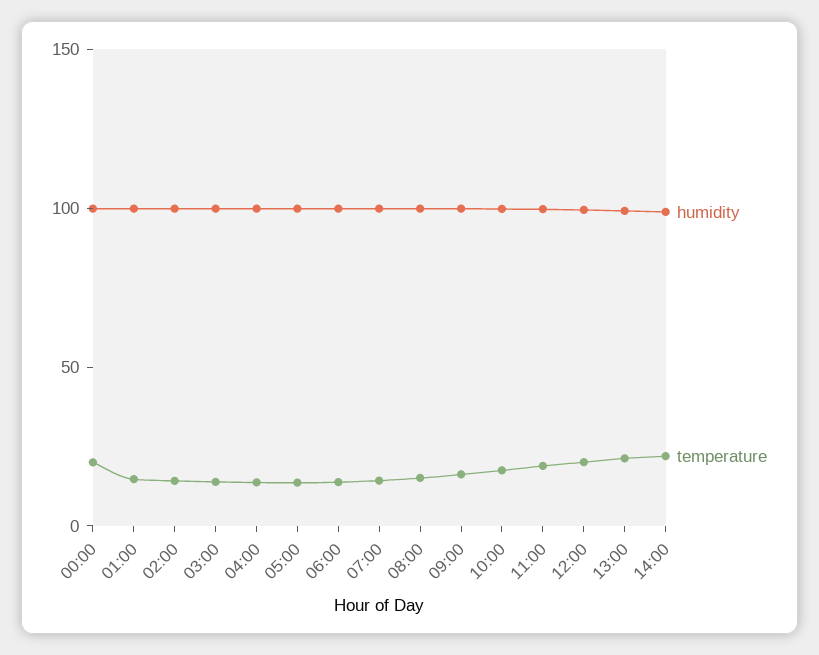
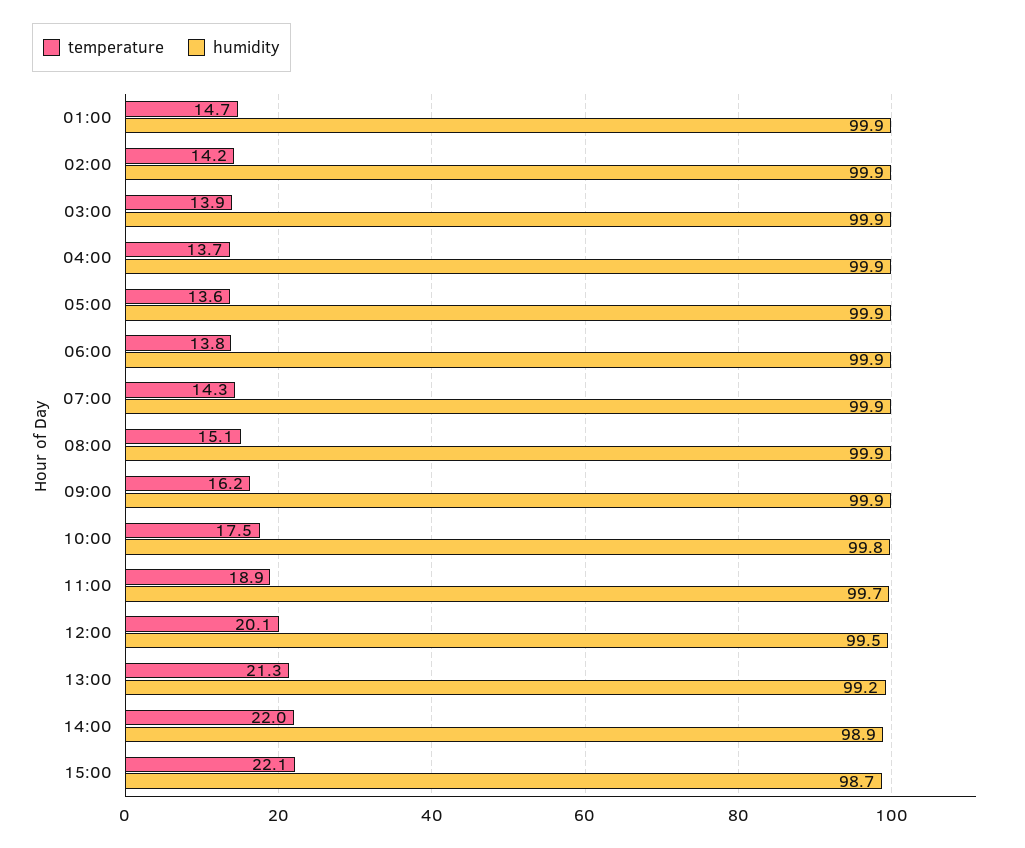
humidity, 00:00: 100 -> none
temperature, 00:00: 20 -> none
temperature, 15:00: none -> 22.1
humidity, 15:00: none -> 98.7

